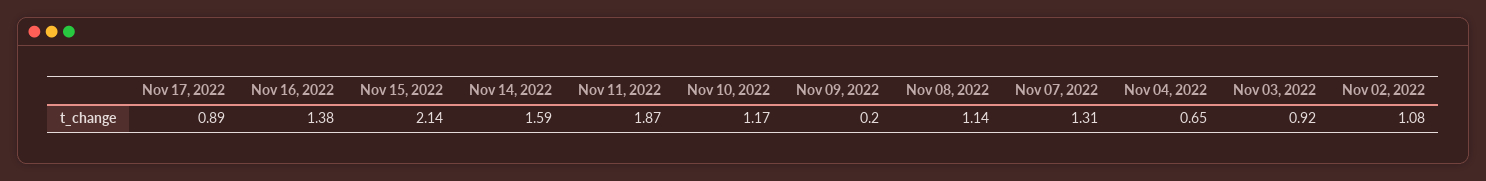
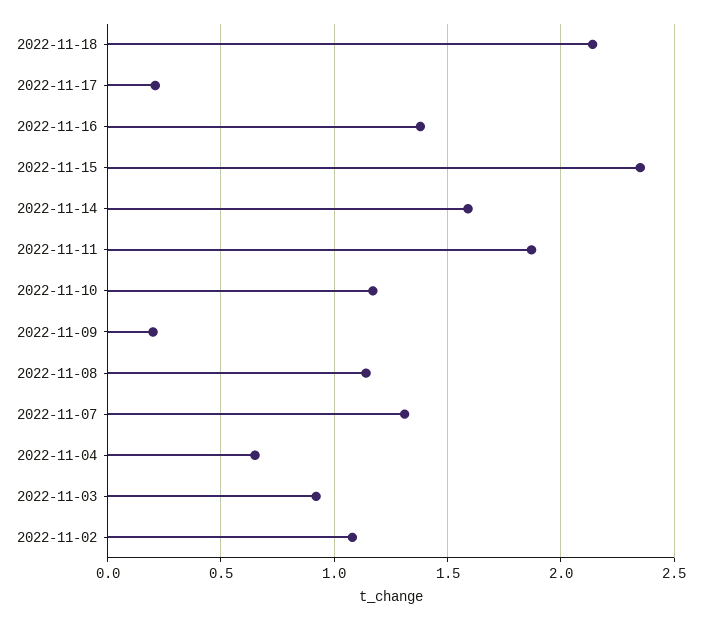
Nov 17, 2022: 0.89 -> 0.2
Nov 15, 2022: 2.14 -> 2.35
2022-11-18: none -> 2.15

